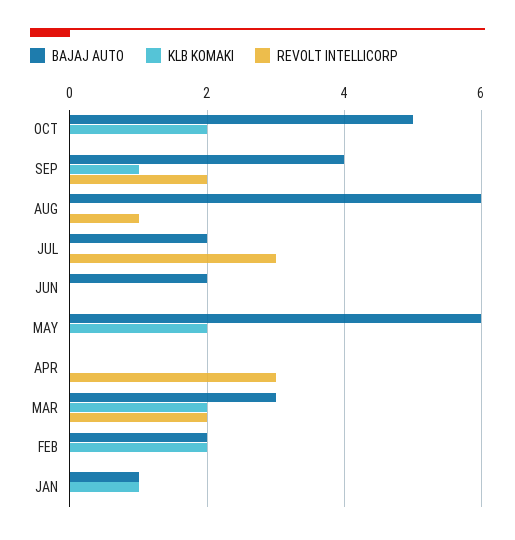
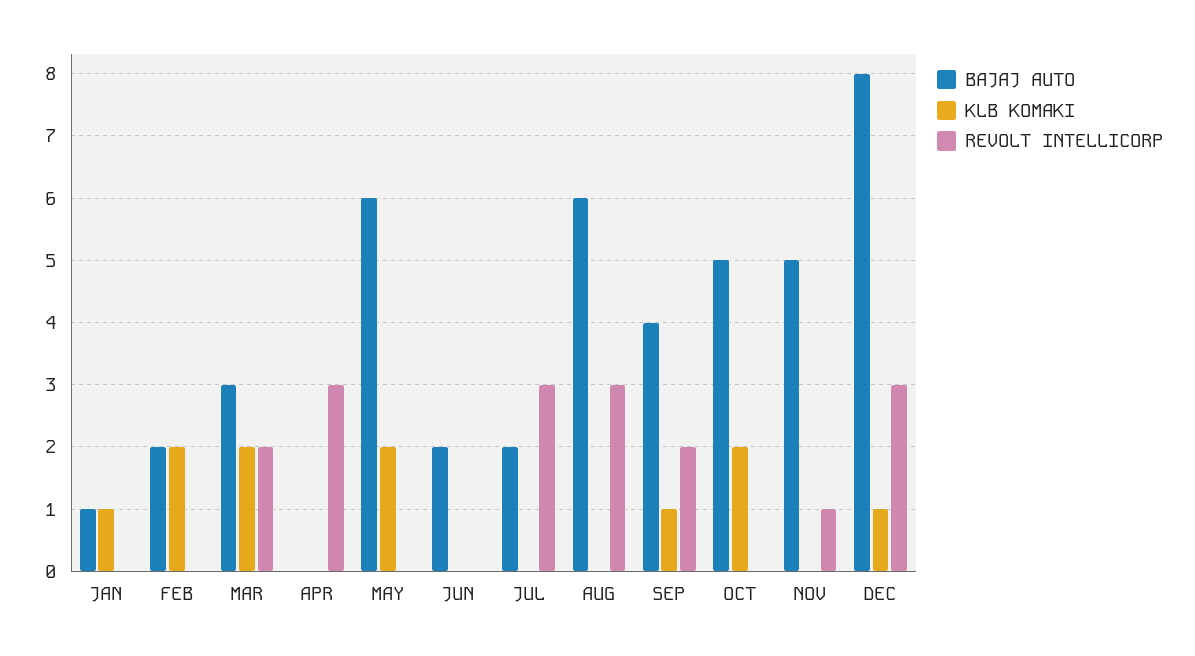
REVOLT INTELLICORP, AUG: 1 -> 3
BAJAJ AUTO, NOV: none -> 5
KLB KOMAKI, NOV: none -> 0
REVOLT INTELLICORP, NOV: none -> 1
BAJAJ AUTO, DEC: none -> 8
KLB KOMAKI, DEC: none -> 1
REVOLT INTELLICORP, DEC: none -> 3

